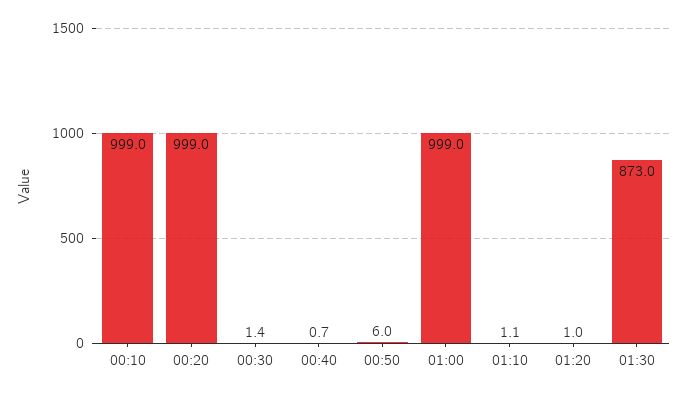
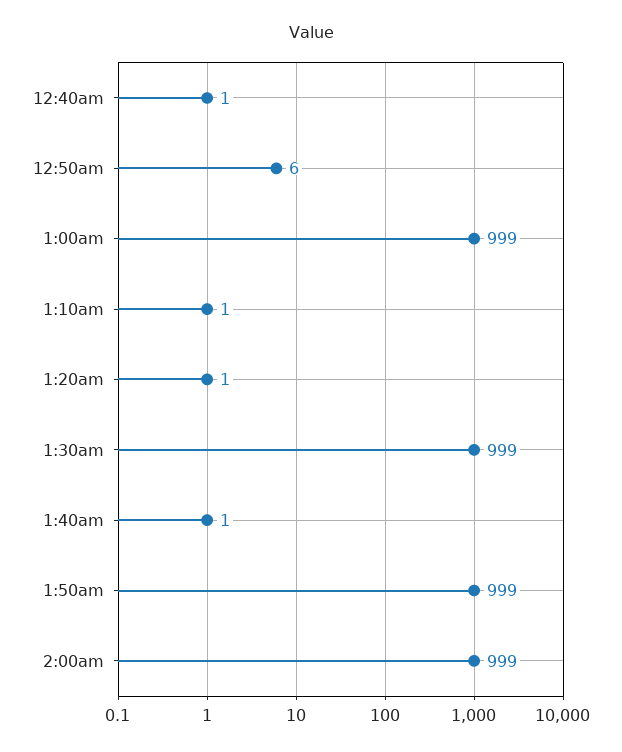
00:10: 999 -> none
00:20: 999 -> none
00:30: 1.4 -> none
01:30: 873 -> 999
1:40am: none -> 1
1:50am: none -> 999
2:00am: none -> 999

